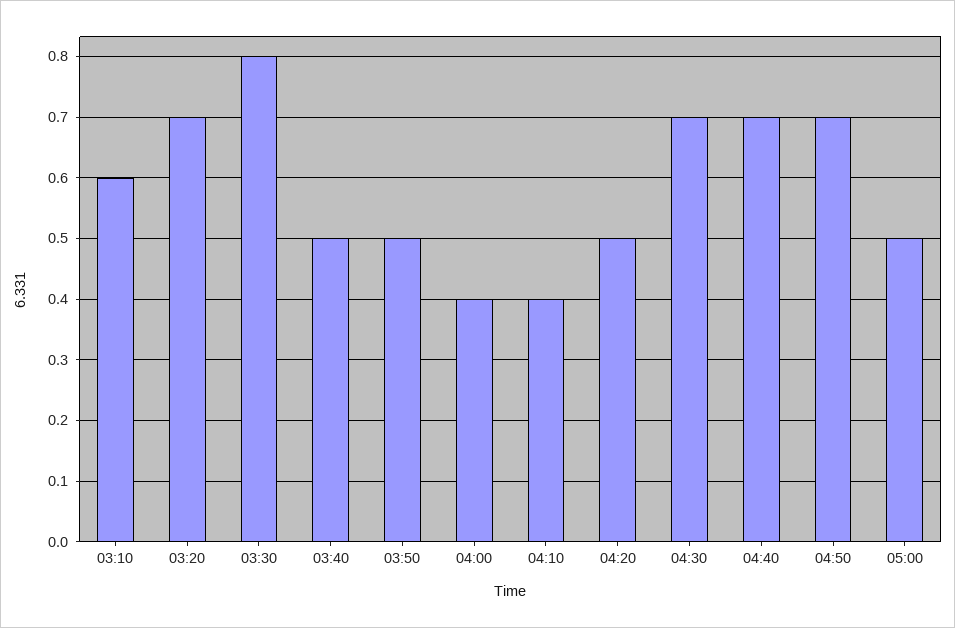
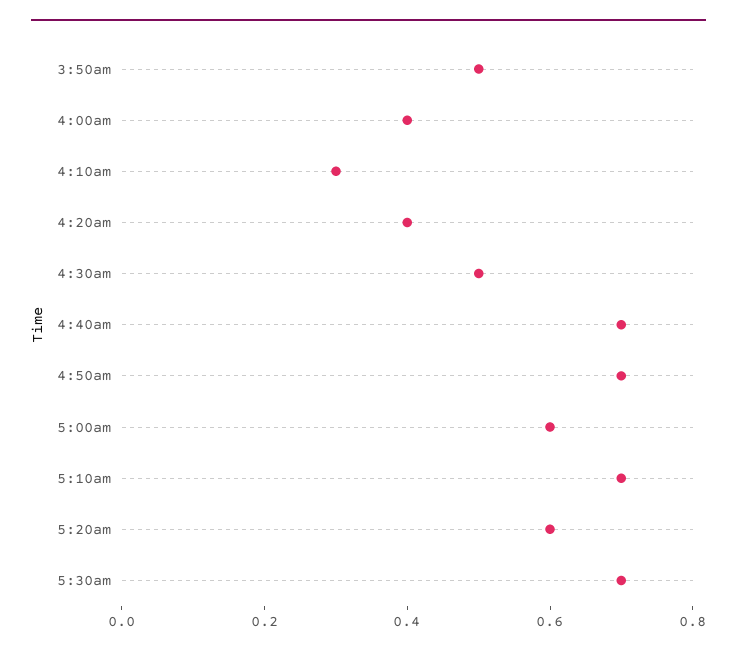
03:10: 0.6 -> none
03:20: 0.7 -> none
03:30: 0.8 -> none
03:40: 0.5 -> none
04:10: 0.4 -> 0.3
04:20: 0.5 -> 0.4
04:30: 0.7 -> 0.5
05:00: 0.5 -> 0.6
5:10am: none -> 0.7
5:20am: none -> 0.6
5:30am: none -> 0.7

